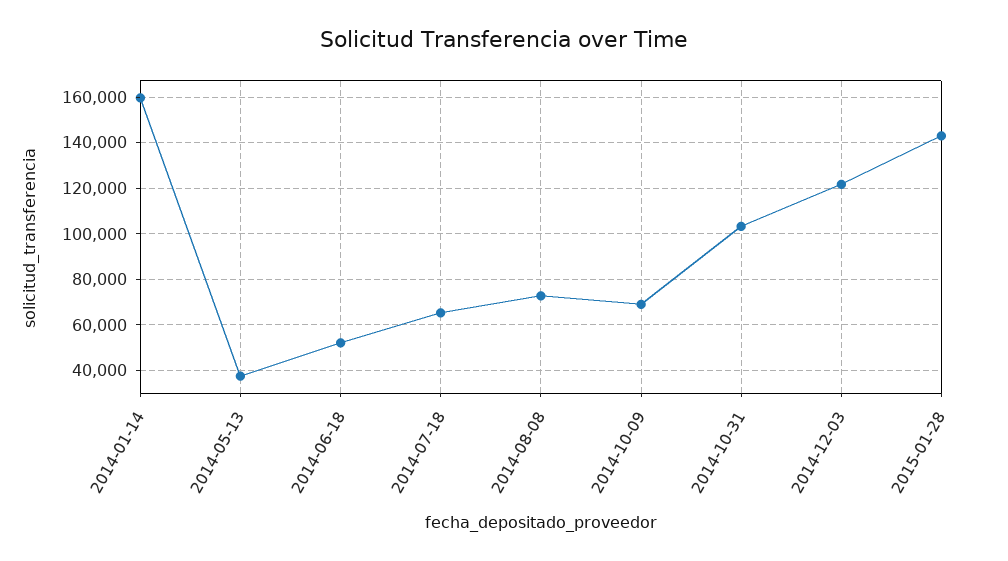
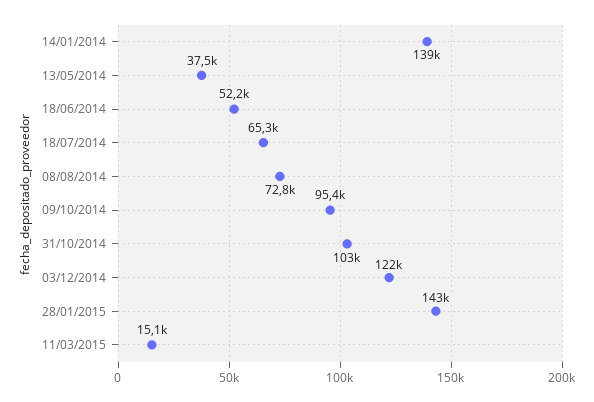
2014-01-14: 160000 -> 139000
2014-10-09: 70000 -> 95400
11/03/2015: none -> 15100

